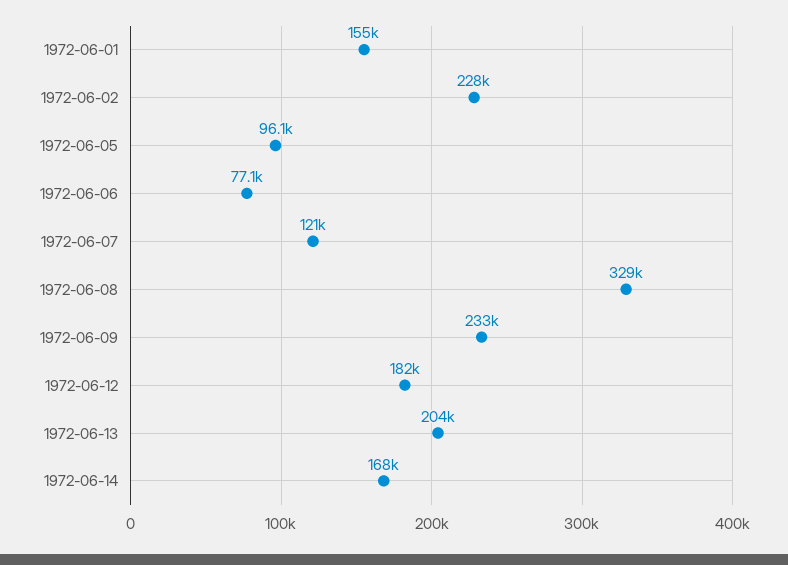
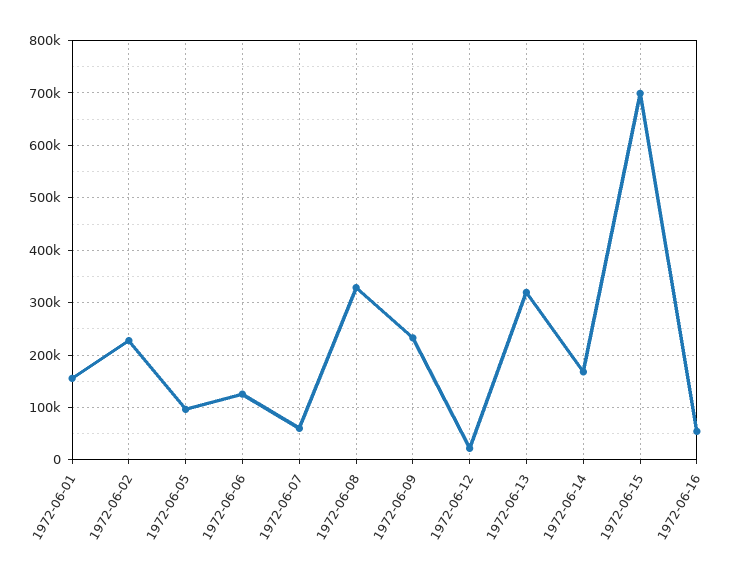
1972-06-06: 77100 -> 120000
1972-06-07: 121000 -> 60000
1972-06-12: 182000 -> 20000
1972-06-13: 204000 -> 320000
1972-06-15: none -> 700000
1972-06-16: none -> 60000

